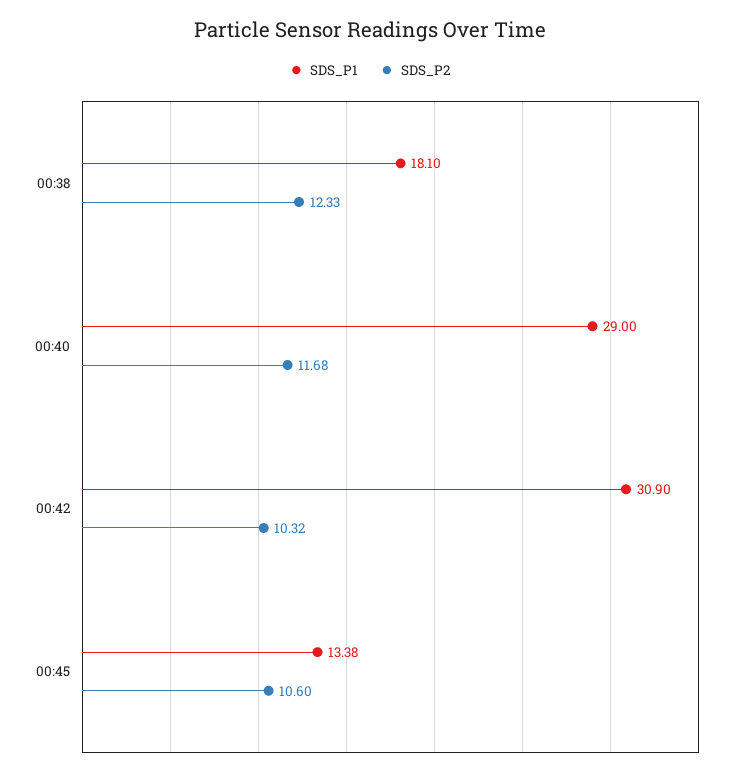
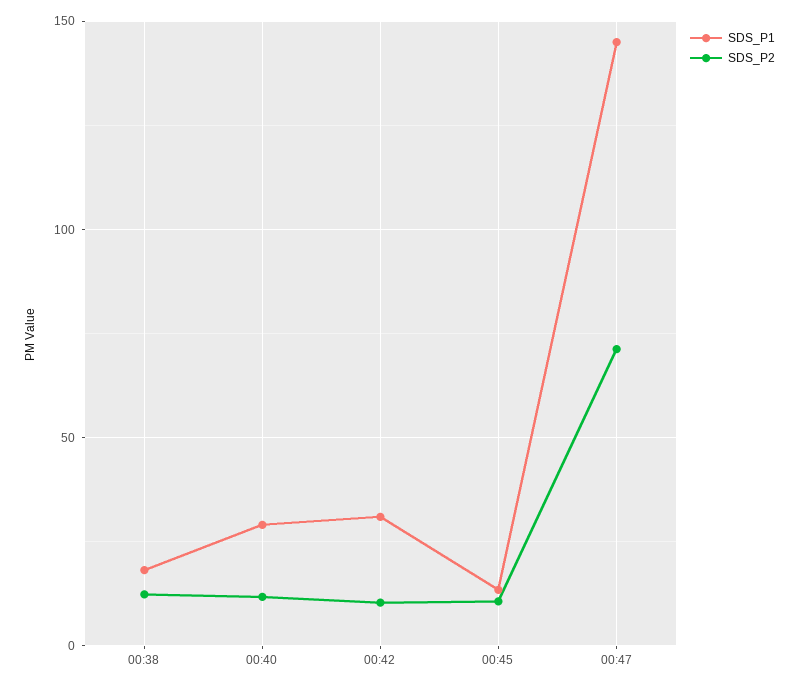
SDS_P1, 00:47: none -> 145
SDS_P2, 00:47: none -> 70

